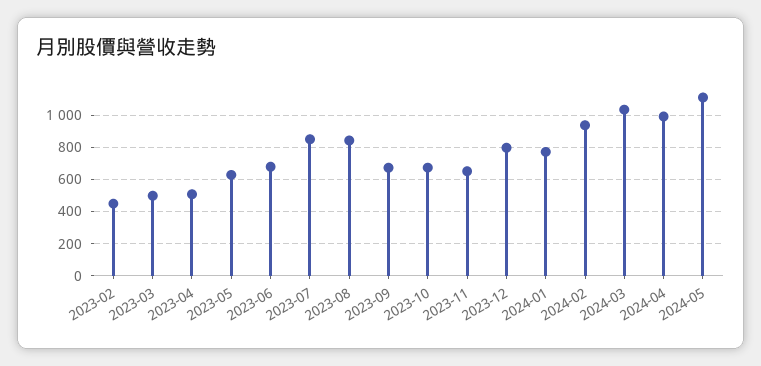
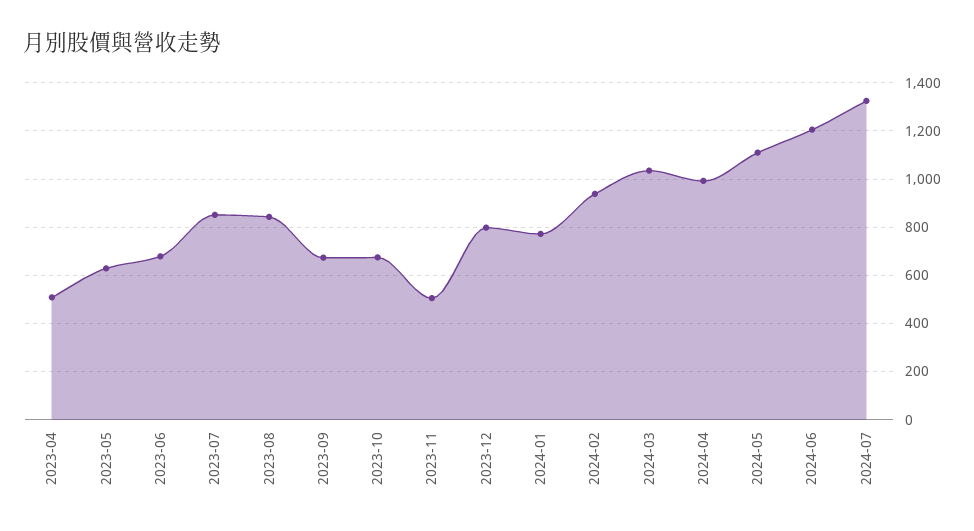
2023-02: 450 -> none
2023-03: 500 -> none
2023-11: 650 -> 500
2024-06: none -> 1200
2024-07: none -> 1325

